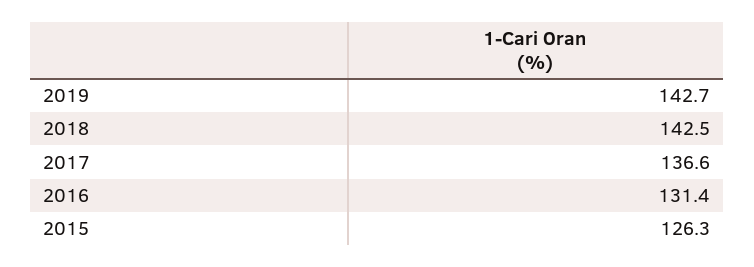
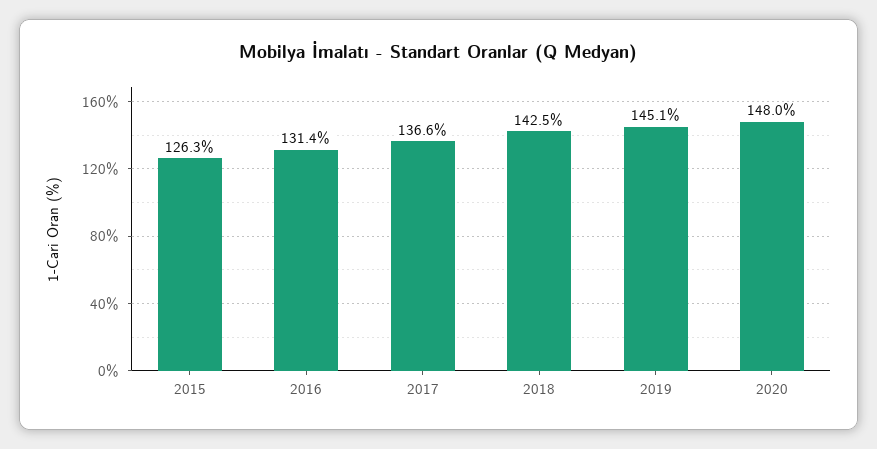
2019: 142.7 -> 145.1
2020: none -> 148

